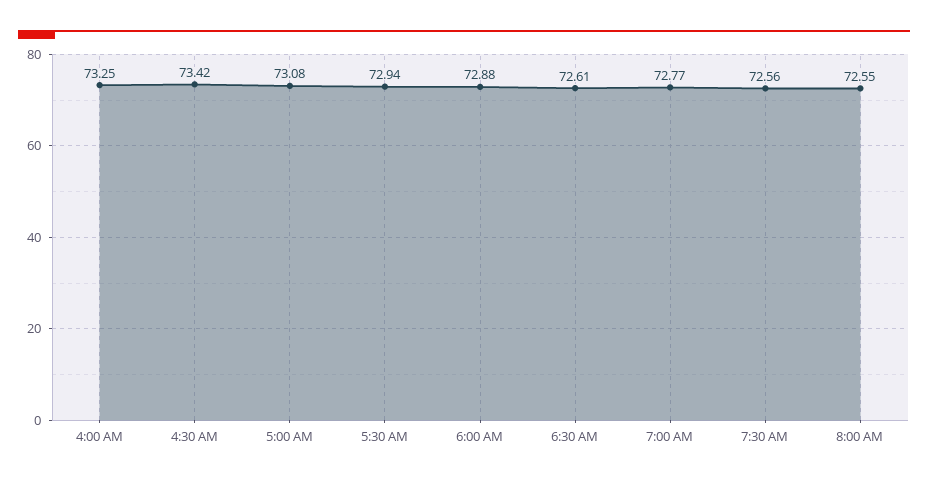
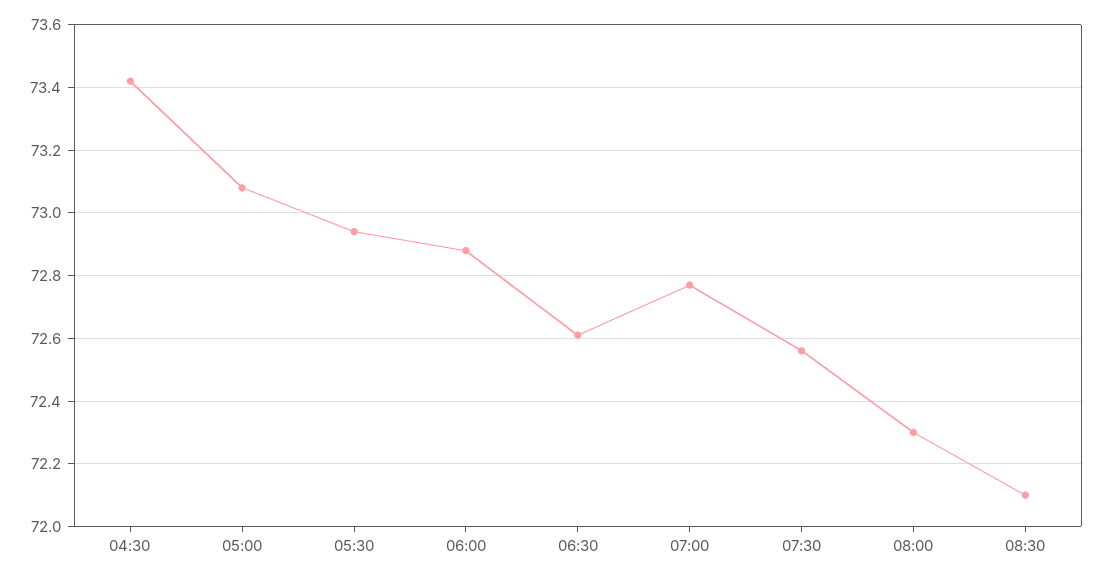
4:00 AM: 73.25 -> none
8:00 AM: 72.55 -> 72.3
08:30: none -> 72.1

